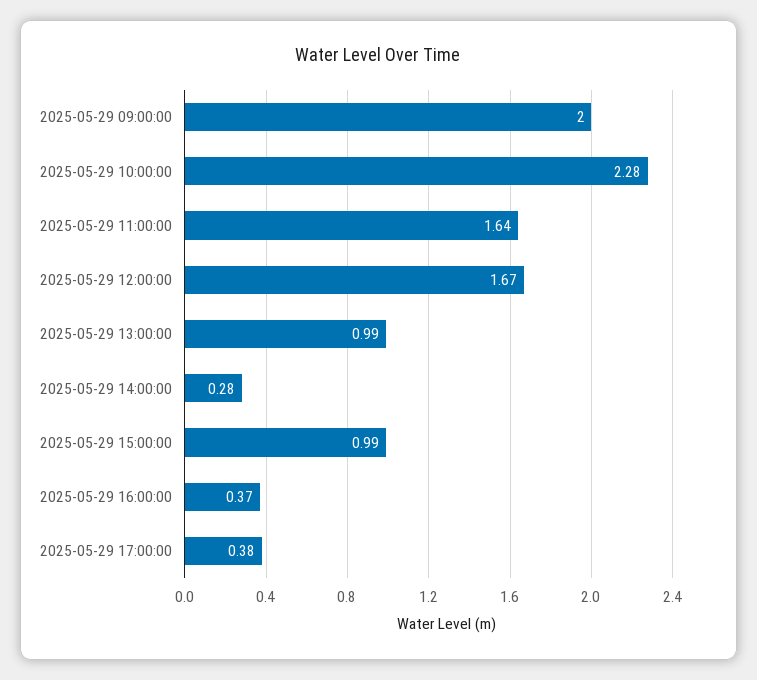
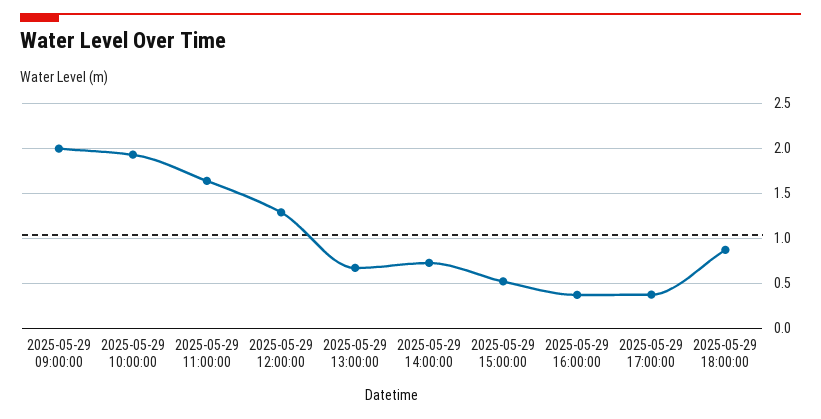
2025-05-29 10:00:00: 2.28 -> 1.9
2025-05-29 12:00:00: 1.67 -> 1.3
2025-05-29 13:00:00: 0.99 -> 0.7
2025-05-29 14:00:00: 0.28 -> 0.7
2025-05-29 15:00:00: 0.99 -> 0.5
2025-05-29 18:00:00: none -> 0.9

